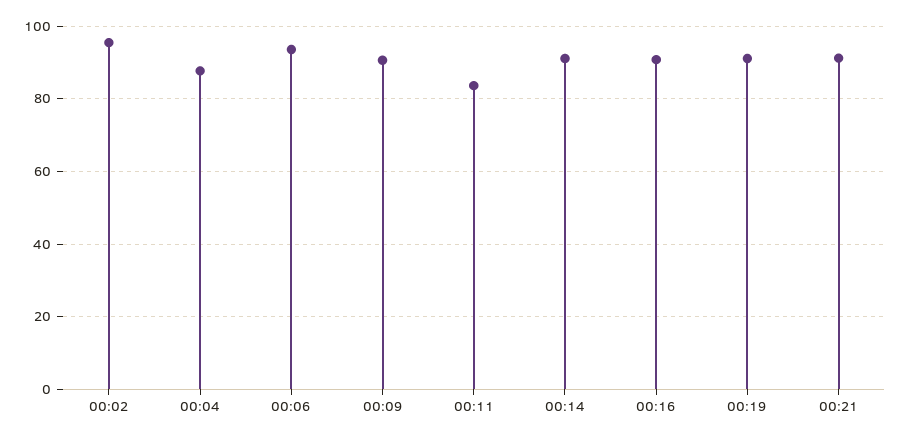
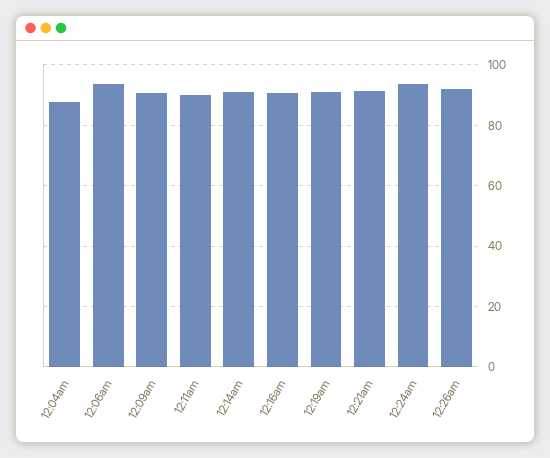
00:02: 96 -> none
00:11: 84 -> 90
12:24am: none -> 94
12:26am: none -> 92

